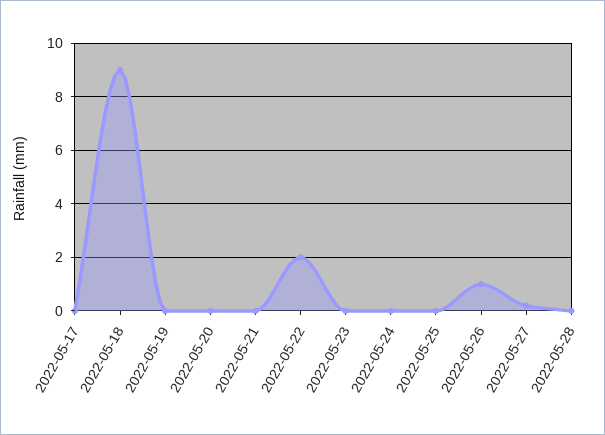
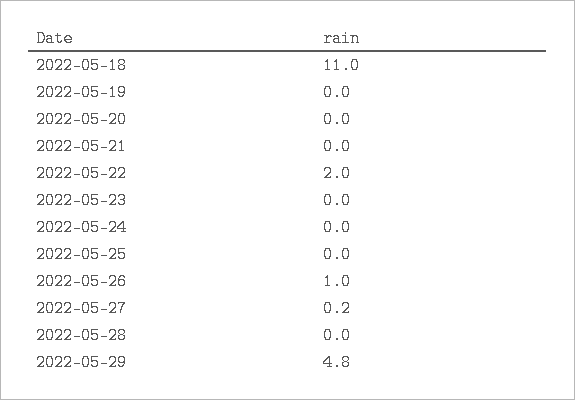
2022-05-17: 0 -> none
2022-05-18: 9 -> 11
2022-05-29: none -> 4.8

